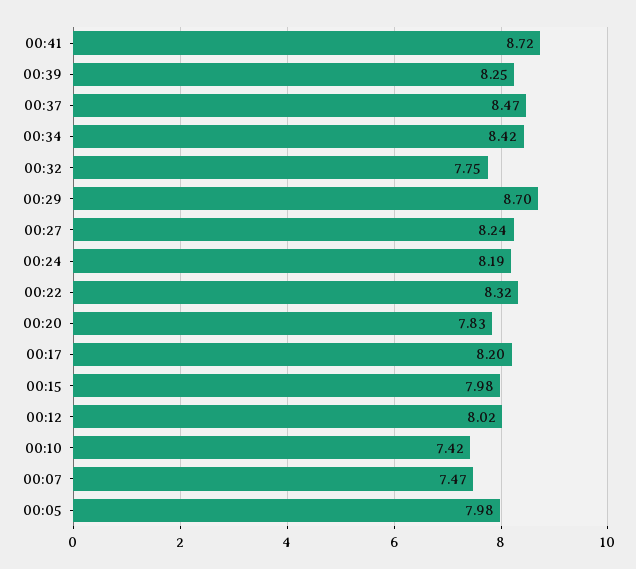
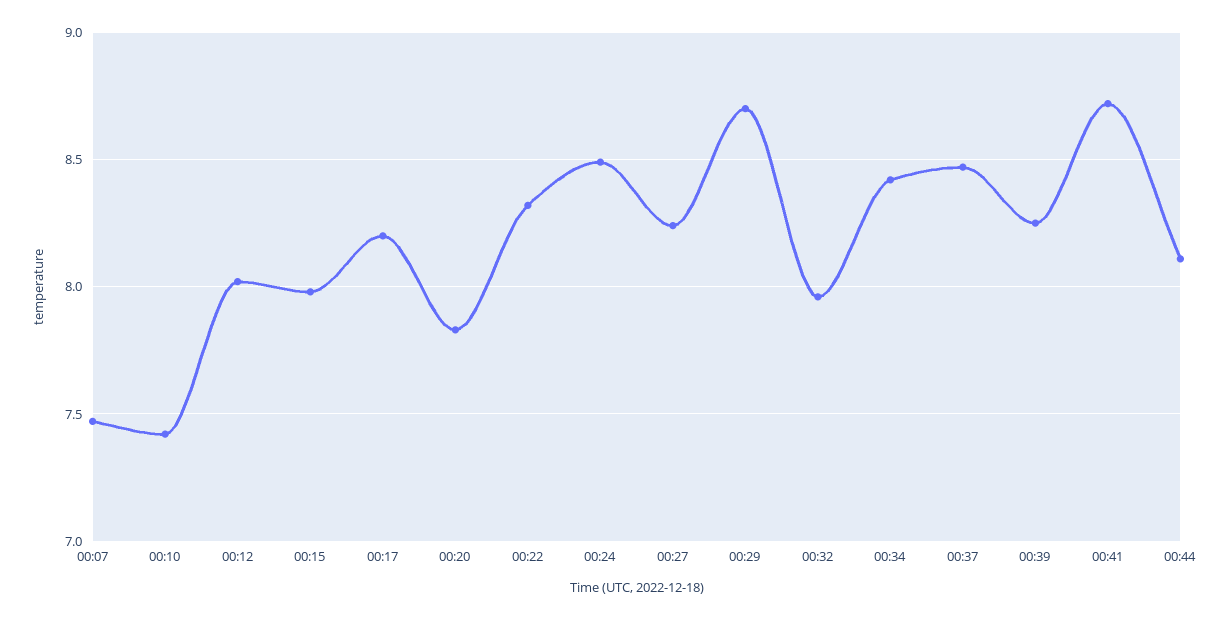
00:32: 7.75 -> 7.95
00:24: 8.19 -> 8.5
00:05: 7.98 -> none
00:44: none -> 8.1

